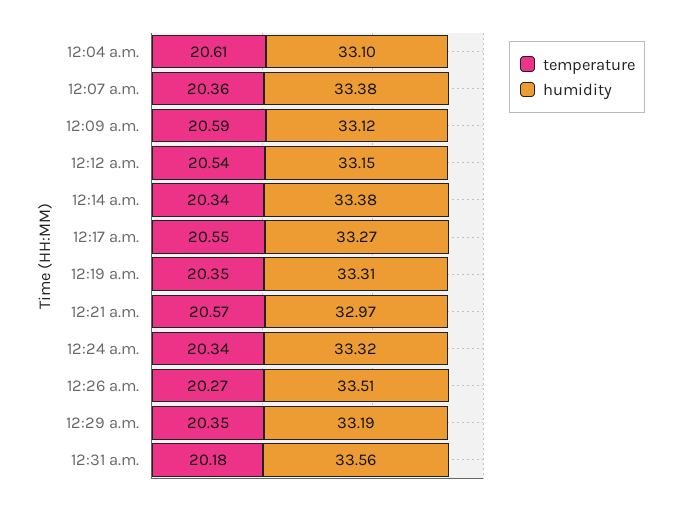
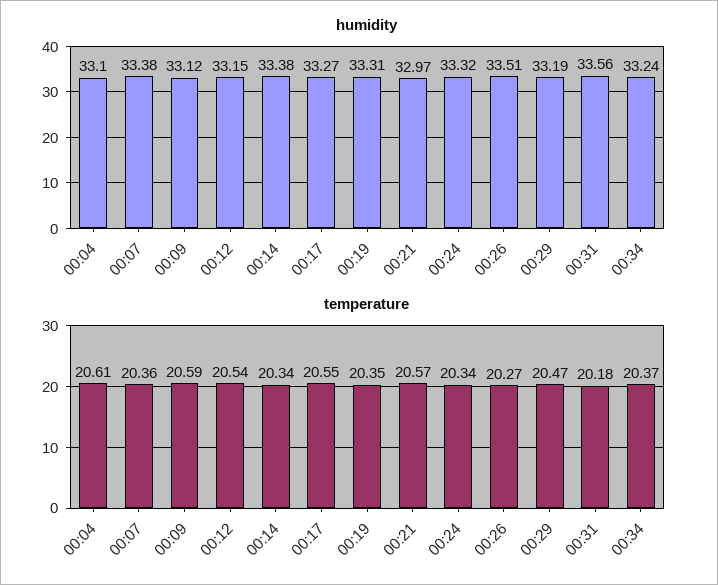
temperature, 12:29 a.m.: 20.35 -> 20.47
humidity, 00:34: none -> 33.24
temperature, 00:34: none -> 20.37

